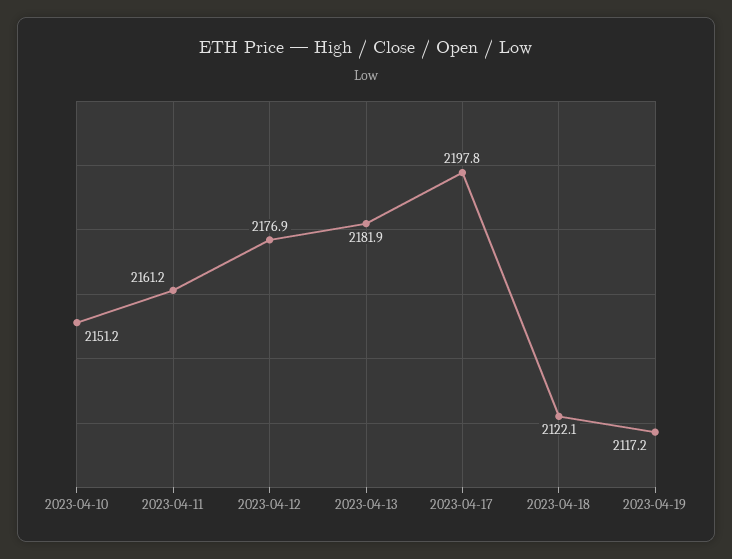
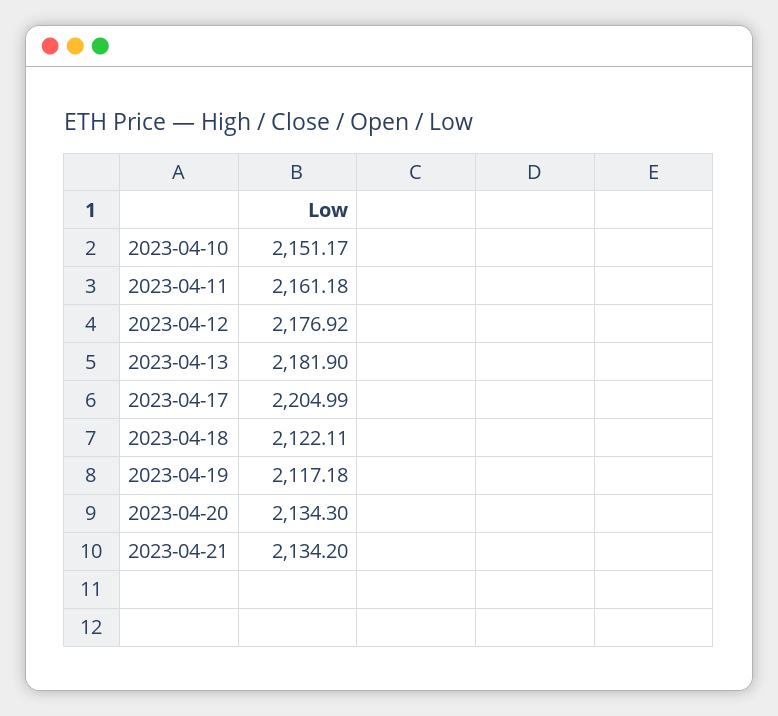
2023-04-17: 2197.8 -> 2204.99
2023-04-20: none -> 2134.3
2023-04-21: none -> 2134.2

